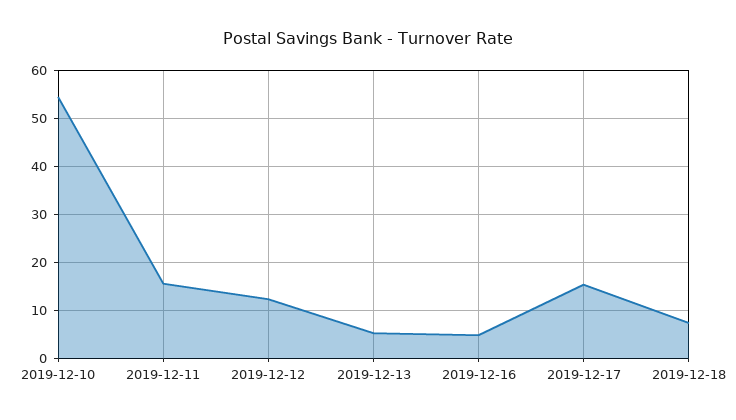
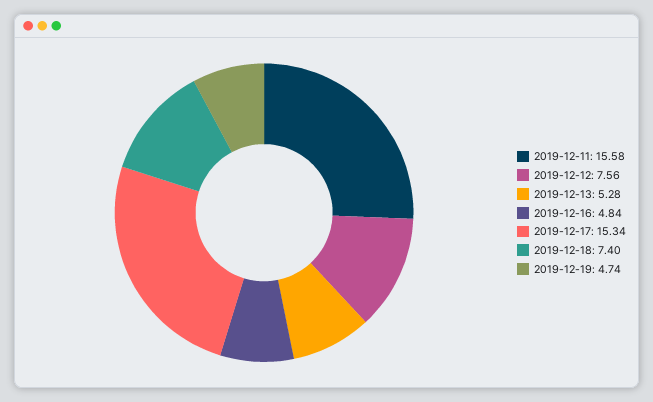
2019-12-10: 54 -> none
2019-12-12: 12 -> 7.56
2019-12-19: none -> 4.74

